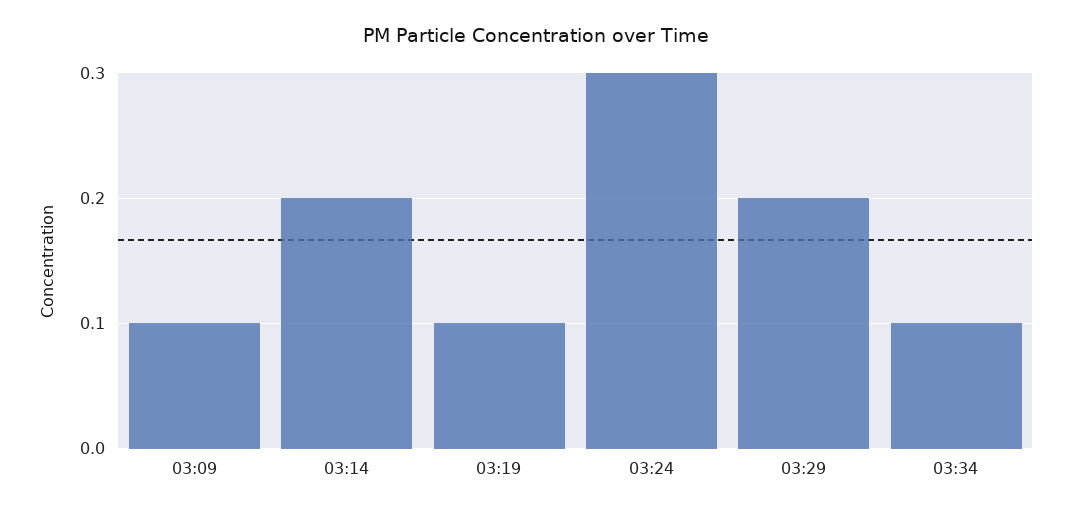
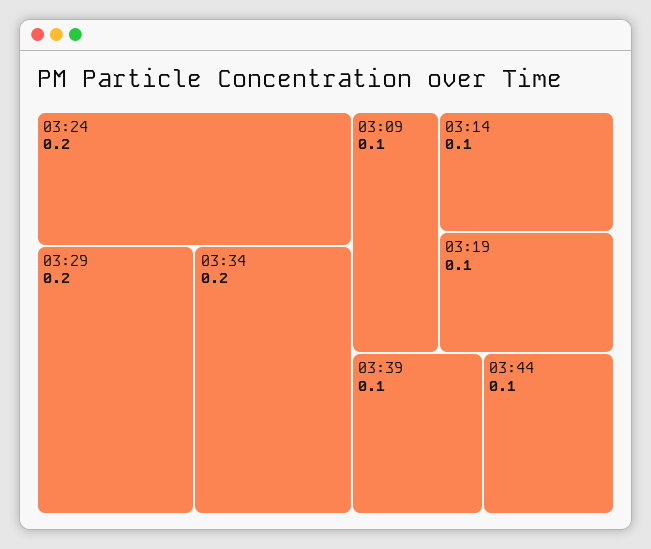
03:14: 0.2 -> 0.1
03:24: 0.3 -> 0.2
03:34: 0.1 -> 0.2
03:39: none -> 0.1
03:44: none -> 0.1

